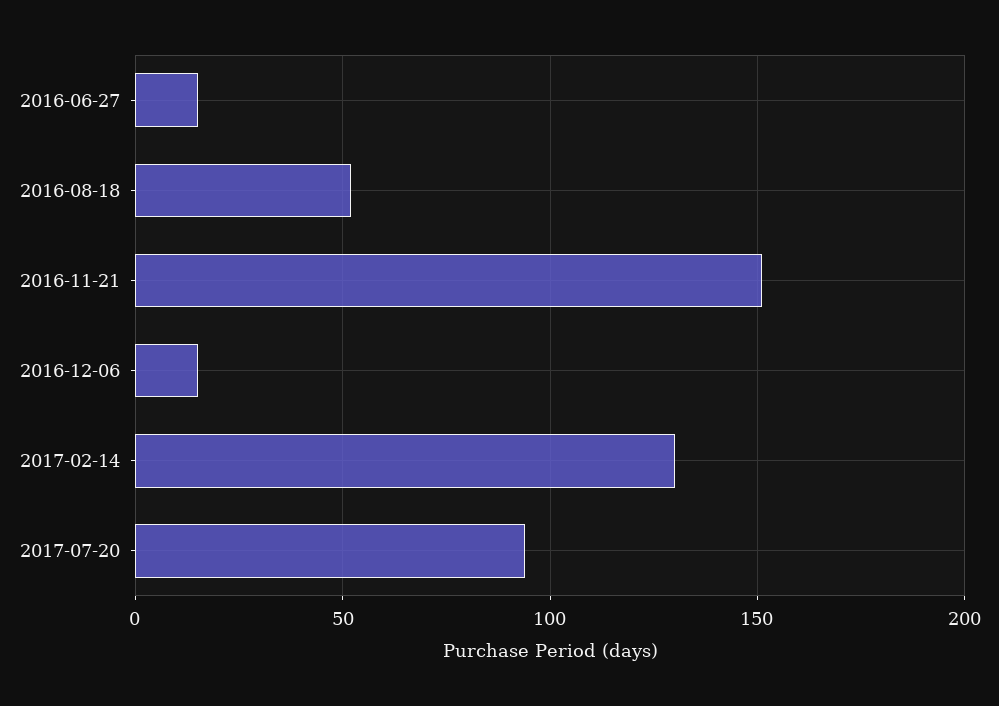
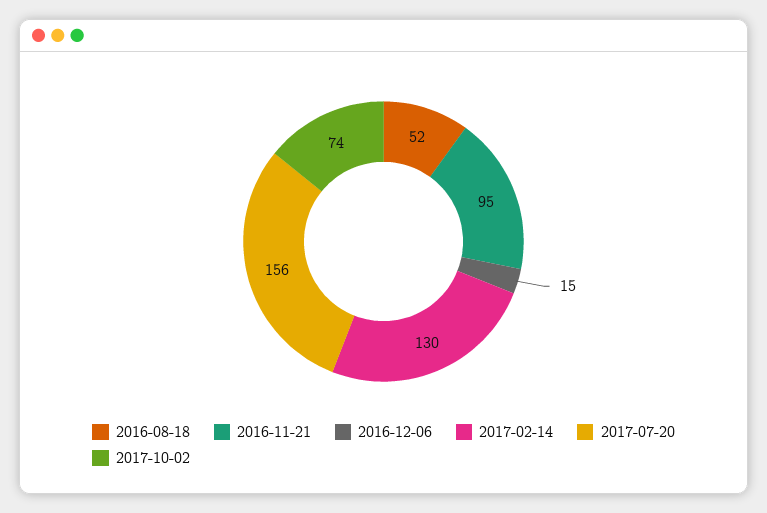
2016-06-27: 15 -> none
2016-11-21: 150 -> 95
2017-07-20: 95 -> 156
2017-10-02: none -> 74

